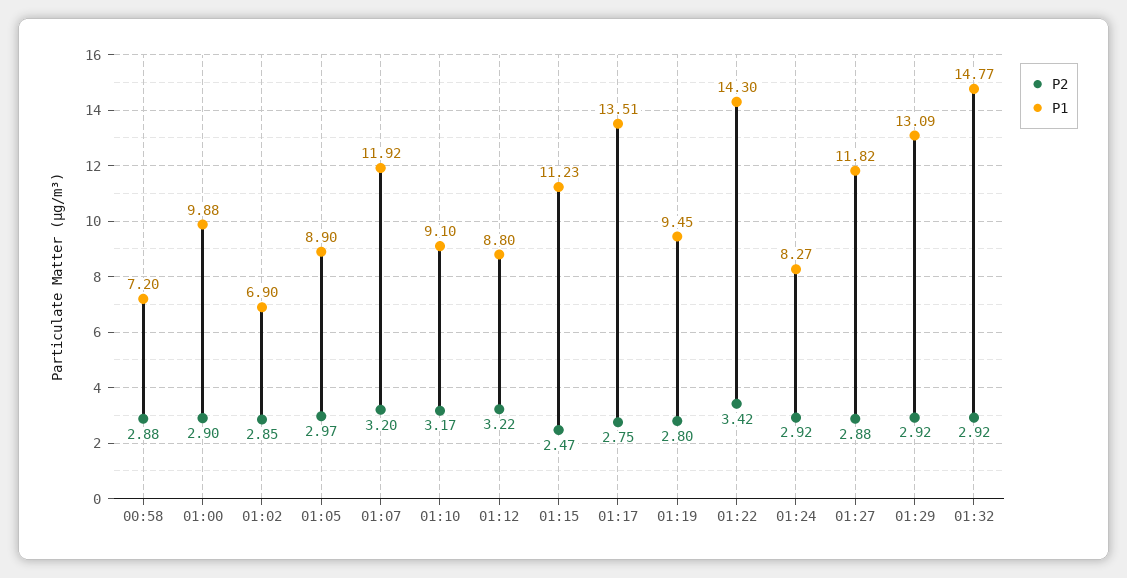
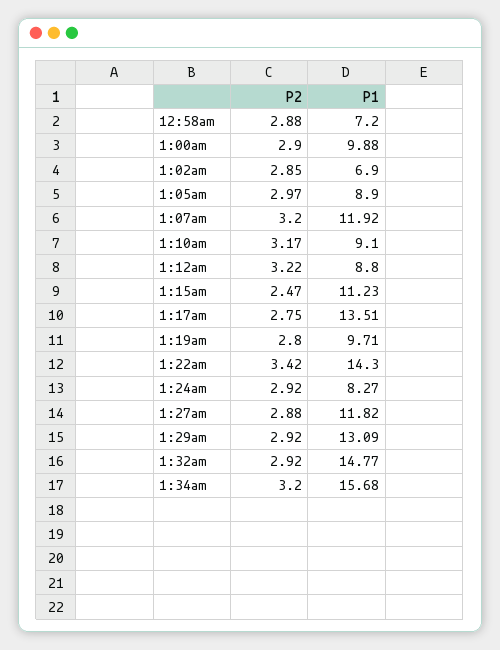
P1, 01:19: 9.45 -> 9.71
P2, 1:34am: none -> 3.2
P1, 1:34am: none -> 15.68

